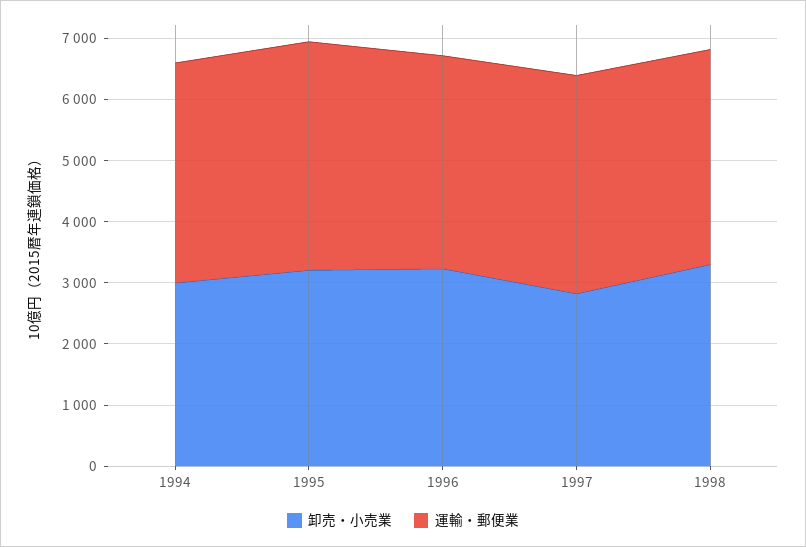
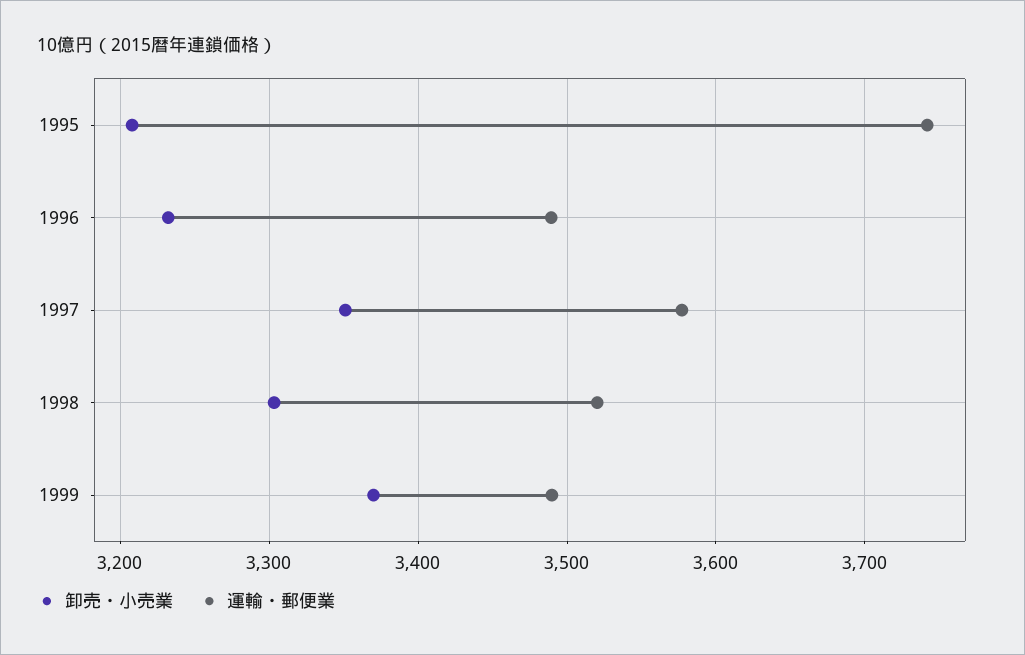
卸売・小売業, 1994: 3000 -> none
運輸・郵便業, 1994: 3600 -> none
卸売・小売業, 1997: 2800 -> 3350
卸売・小売業, 1999: none -> 3370
運輸・郵便業, 1999: none -> 3490

